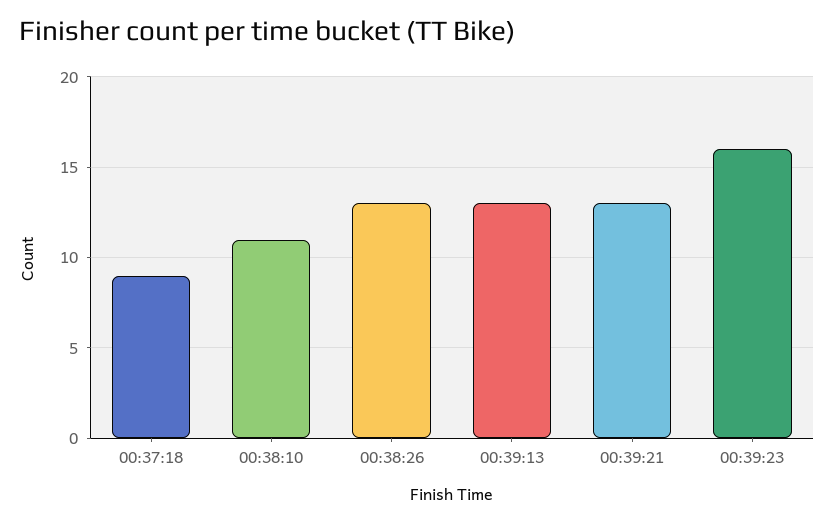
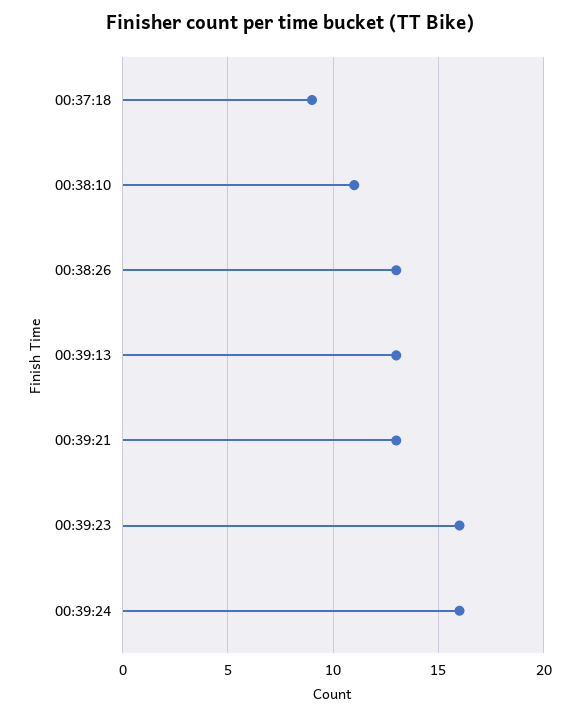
00:39:24: none -> 16

